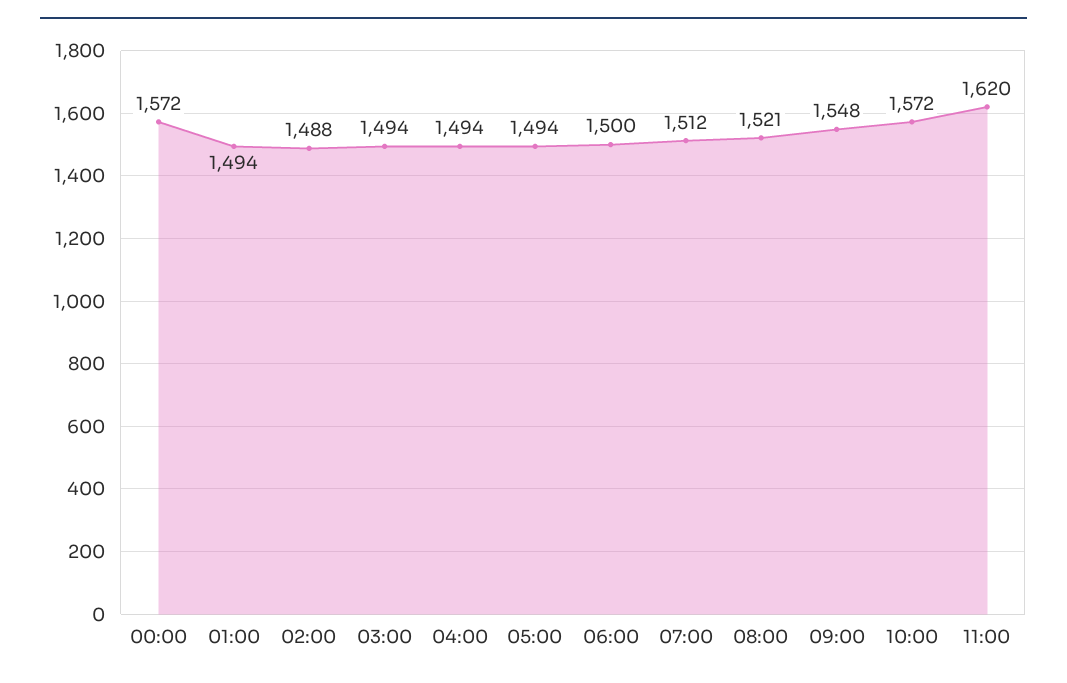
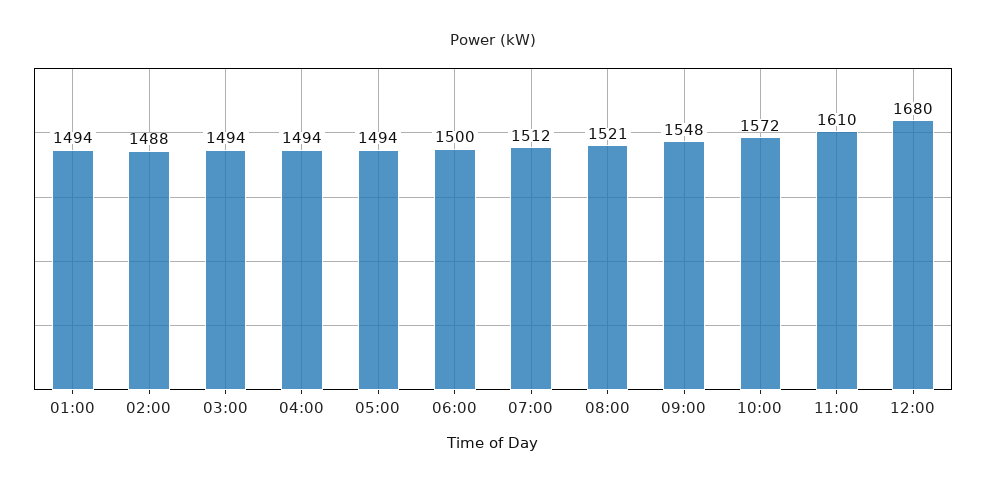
00:00: 1572 -> none
11:00: 1620 -> 1610
12:00: none -> 1680

